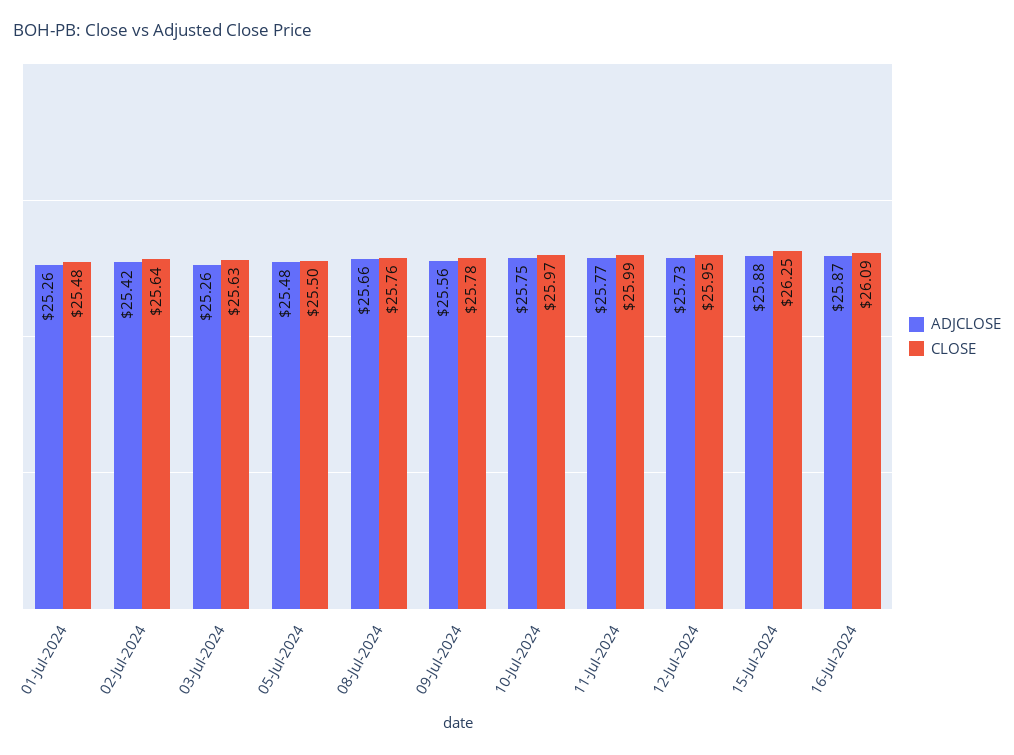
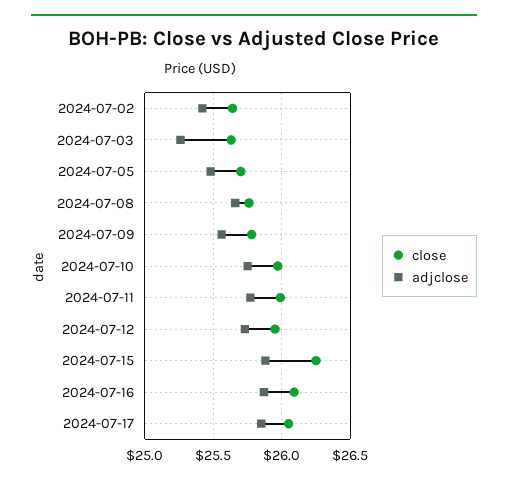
ADJCLOSE, 01-Jul-2024: 25.26 -> none
CLOSE, 01-Jul-2024: 25.48 -> none
CLOSE, 05-Jul-2024: 25.5 -> 25.7
CLOSE, 2024-07-17: none -> 26.05
ADJCLOSE, 2024-07-17: none -> 25.85

